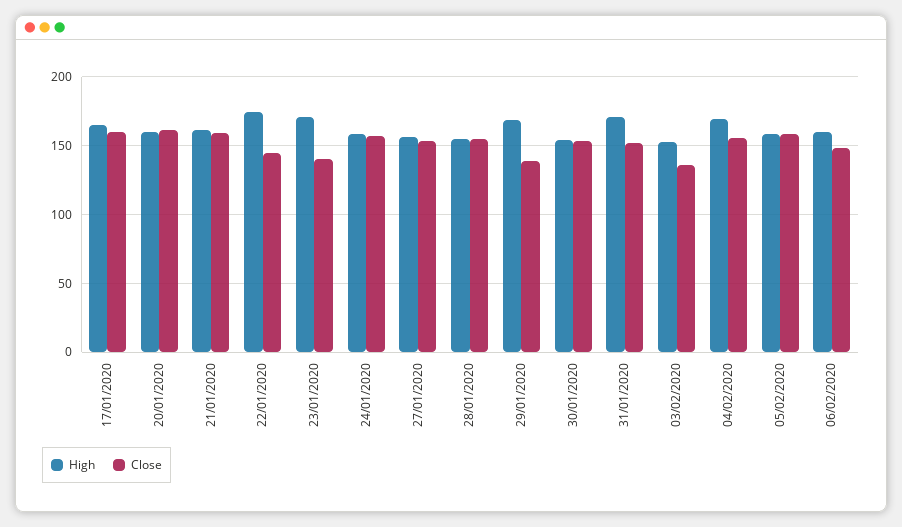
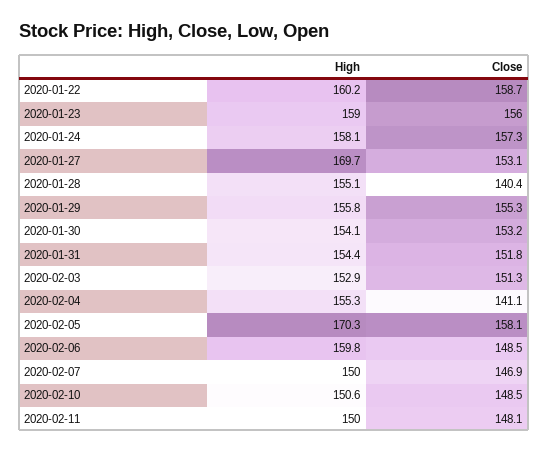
High, 17/01/2020: 165 -> none
Close, 17/01/2020: 160 -> none
High, 20/01/2020: 160 -> none
Close, 20/01/2020: 160 -> none
High, 21/01/2020: 160 -> none
Close, 21/01/2020: 160 -> none
High, 22/01/2020: 175 -> 160.2
Close, 22/01/2020: 145 -> 158.7
High, 23/01/2020: 170 -> 159
Close, 23/01/2020: 140 -> 156
High, 27/01/2020: 155 -> 169.7
Close, 28/01/2020: 155 -> 140.4
High, 29/01/2020: 170 -> 155.8
Close, 29/01/2020: 140 -> 155.3
High, 31/01/2020: 170 -> 154.4
Close, 03/02/2020: 135 -> 151.3
High, 04/02/2020: 170 -> 155.3
Close, 04/02/2020: 155 -> 141.1
High, 05/02/2020: 160 -> 170.3
High, 2020-02-07: none -> 150
Close, 2020-02-07: none -> 146.9
High, 2020-02-10: none -> 150.6
Close, 2020-02-10: none -> 148.5
High, 2020-02-11: none -> 150
Close, 2020-02-11: none -> 148.1

